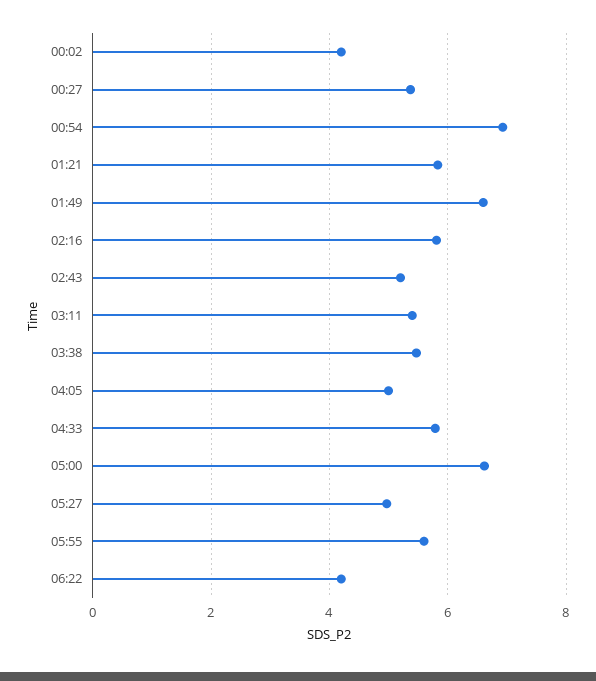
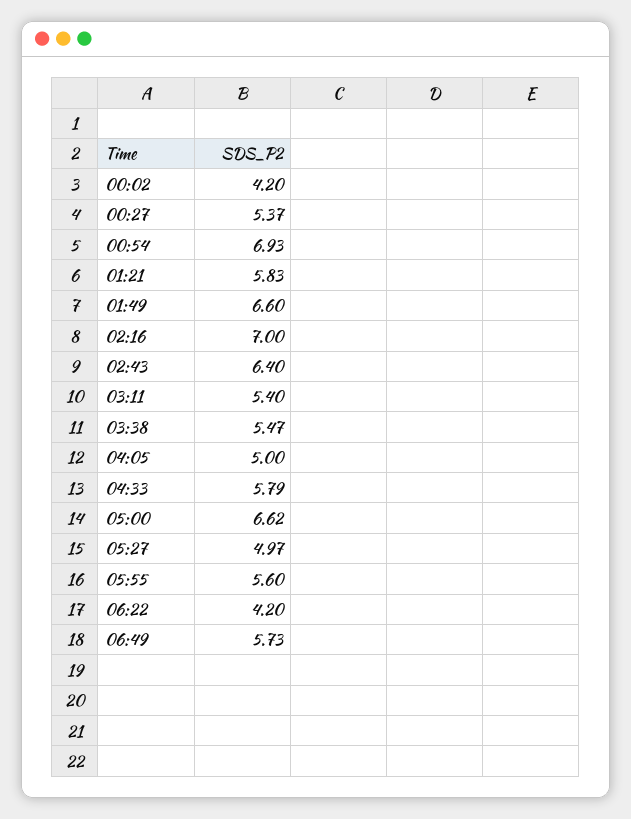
02:16: 5.8 -> 7
02:43: 5.2 -> 6.4
06:49: none -> 5.73

